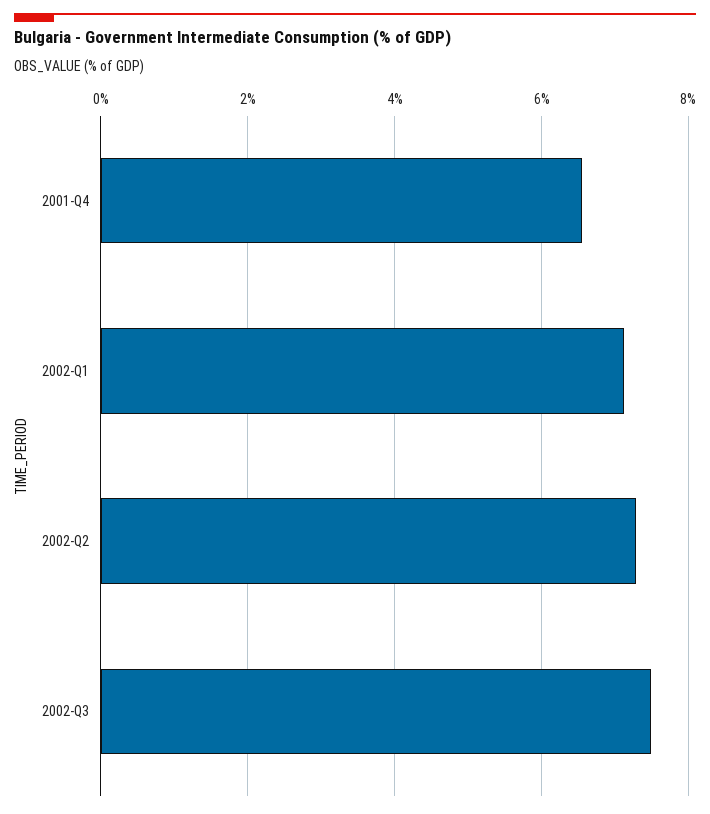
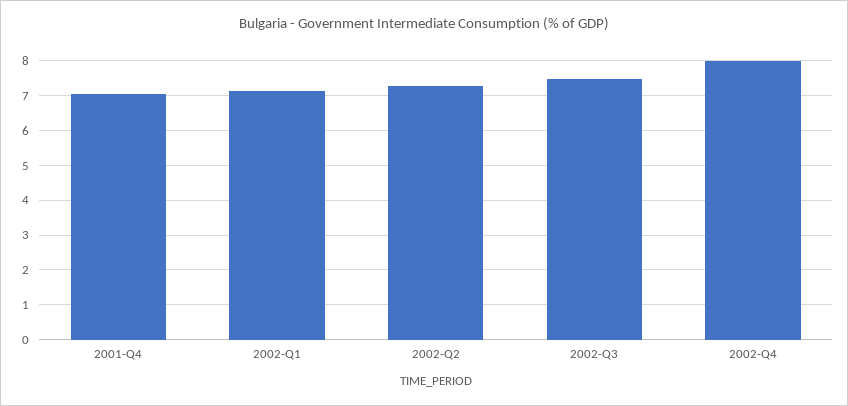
2001-Q4: 6.6 -> 7
2002-Q4: none -> 8

